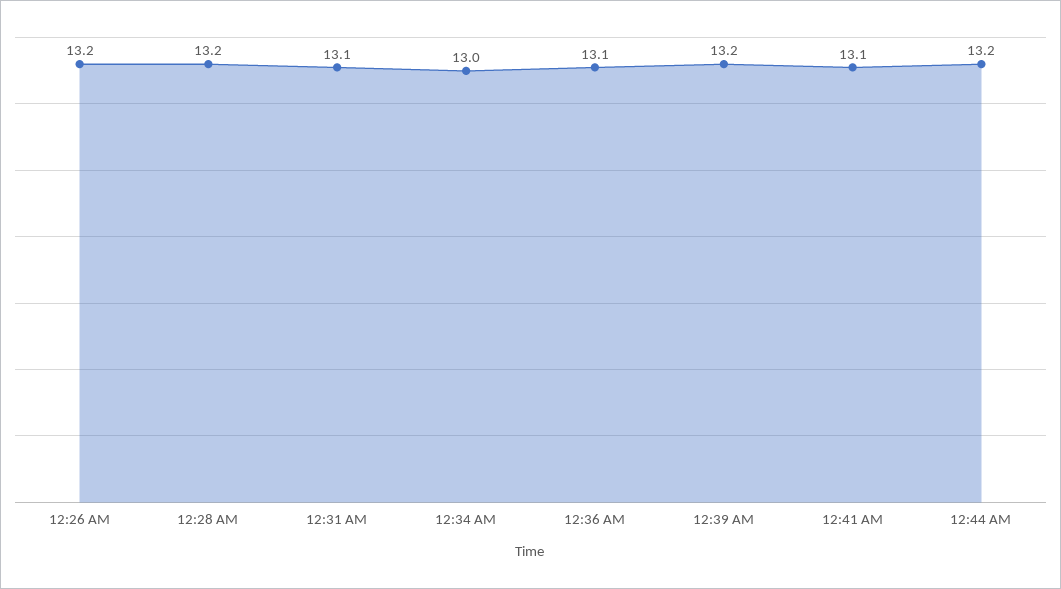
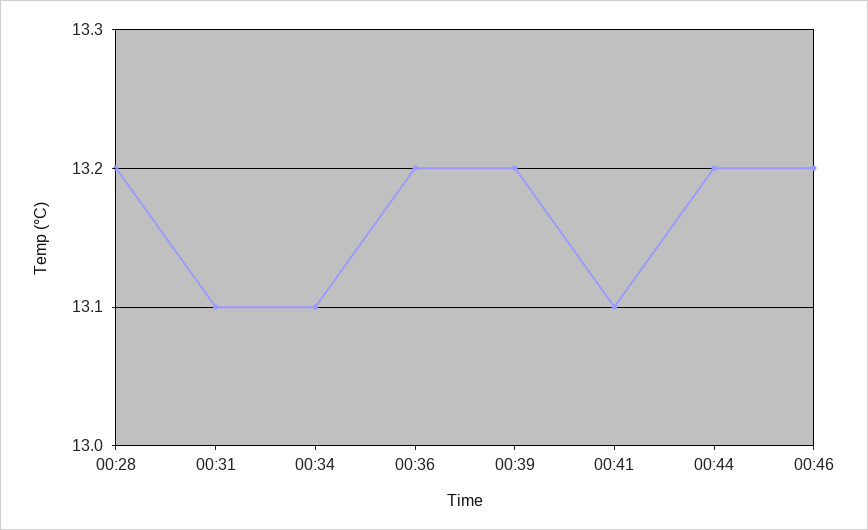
12:26 AM: 13.2 -> none
12:34 AM: 13 -> 13.1
12:36 AM: 13.1 -> 13.2
00:46: none -> 13.2

